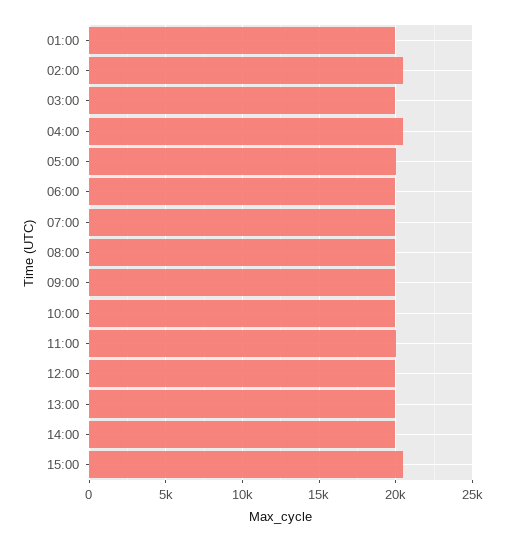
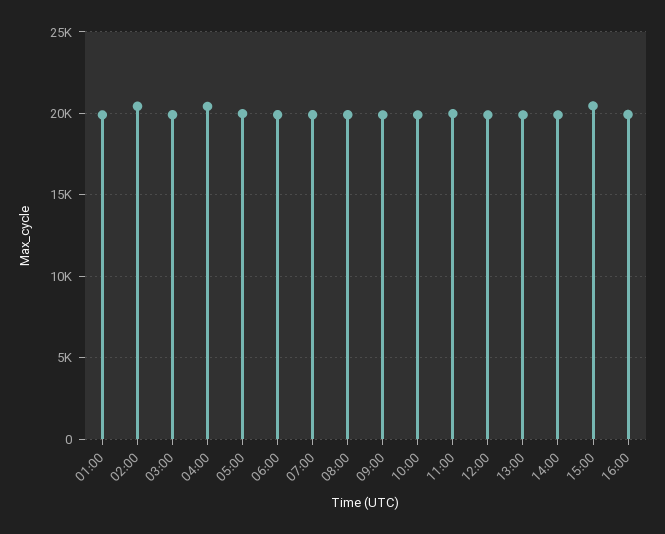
16:00: none -> 20000

